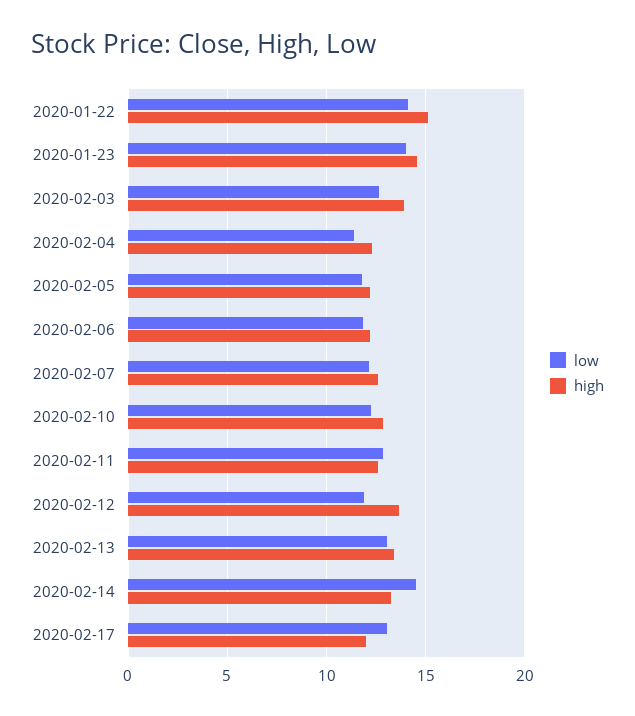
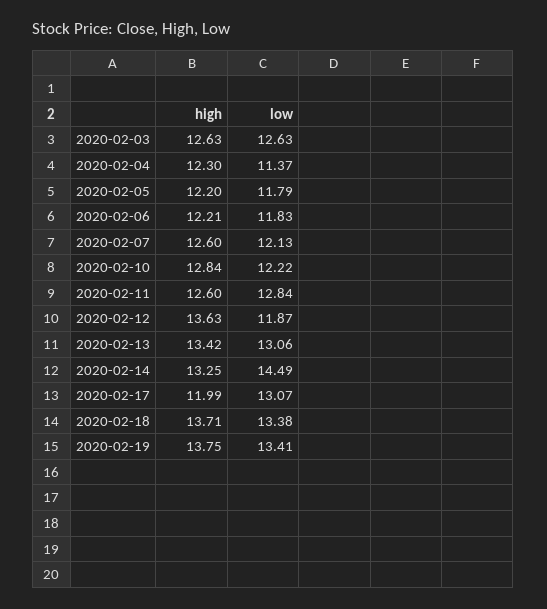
low, 2020-01-22: 14 -> none
high, 2020-01-22: 15 -> none
low, 2020-01-23: 14 -> none
high, 2020-01-23: 14.5 -> none
high, 2020-02-03: 14 -> 12.63
high, 2020-02-18: none -> 13.71
low, 2020-02-18: none -> 13.38
high, 2020-02-19: none -> 13.75
low, 2020-02-19: none -> 13.41

